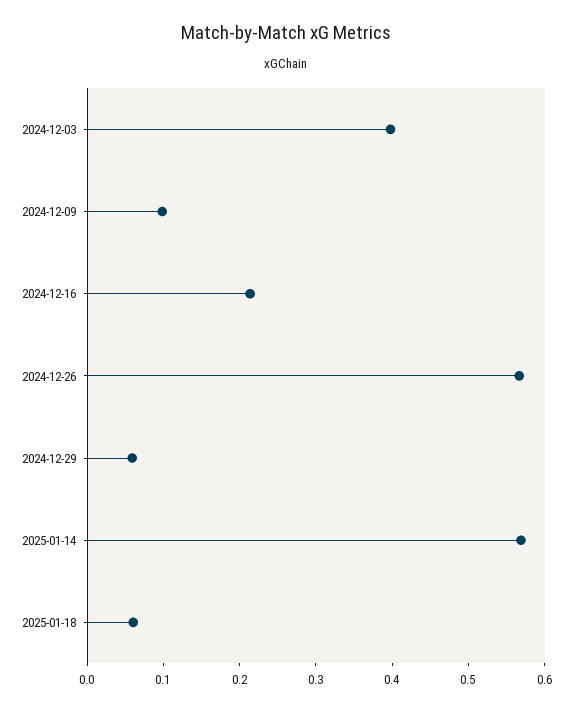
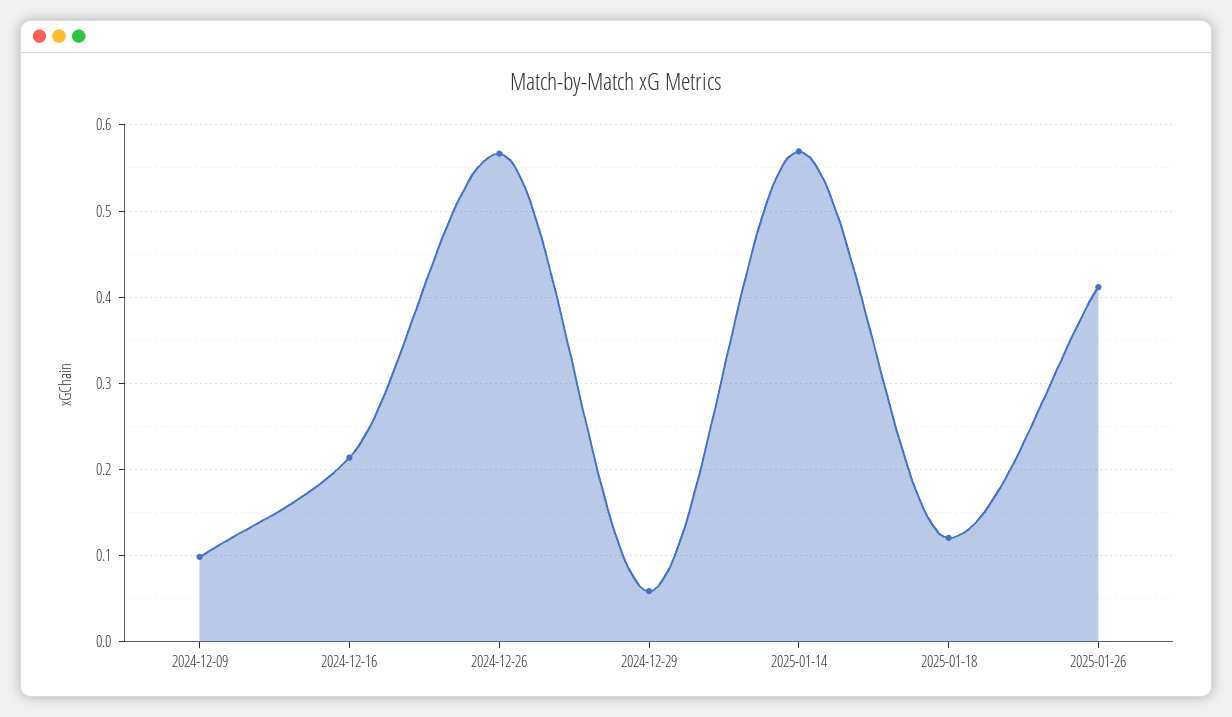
2024-12-03: 0.4 -> none
2025-01-18: 0.06 -> 0.12
2025-01-26: none -> 0.41

